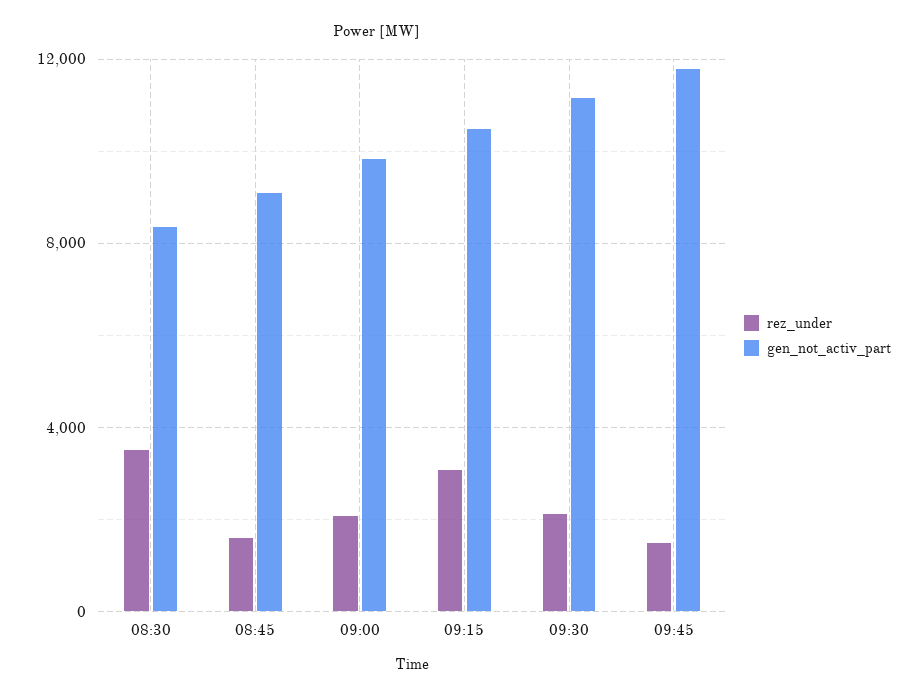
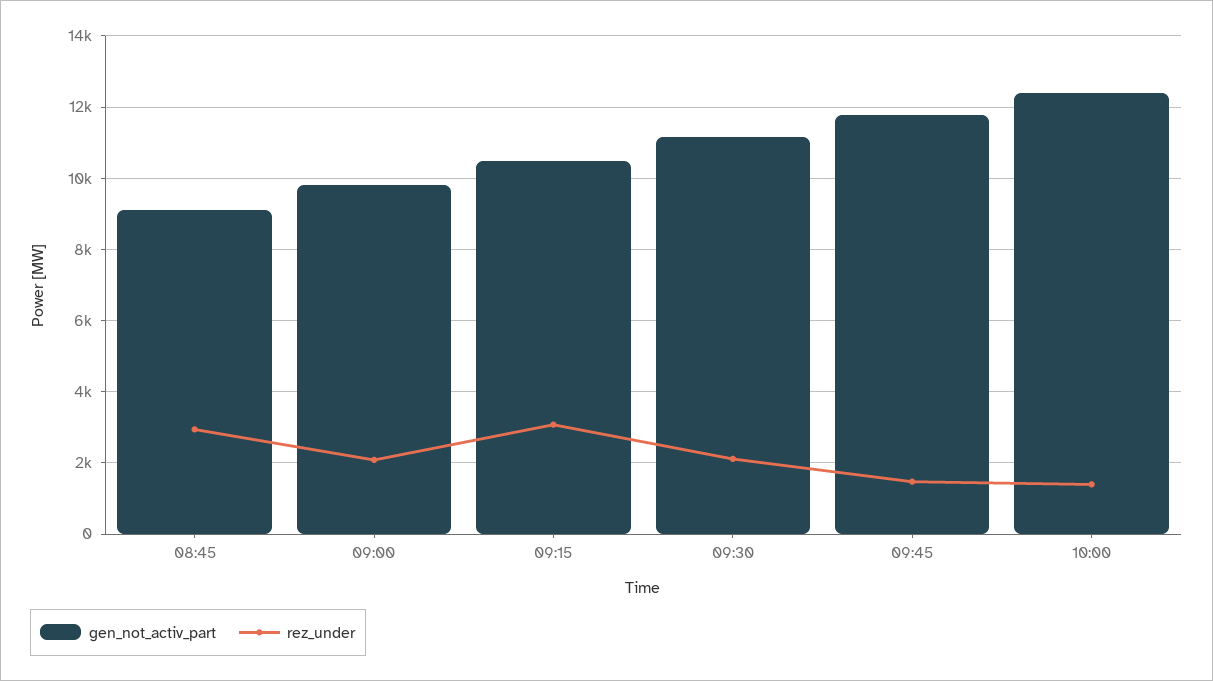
rez_under, 08:30: 3500 -> none
gen_not_activ_part, 08:30: 8500 -> none
rez_under, 08:45: 1500 -> 3000
gen_not_activ_part, 10:00: none -> 12400
rez_under, 10:00: none -> 1400

